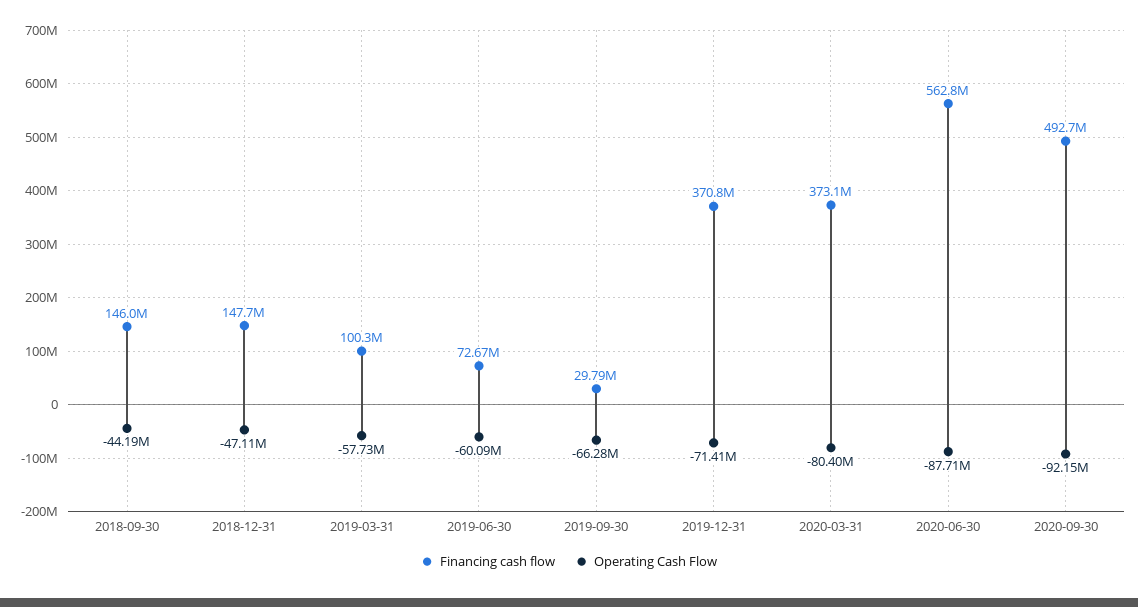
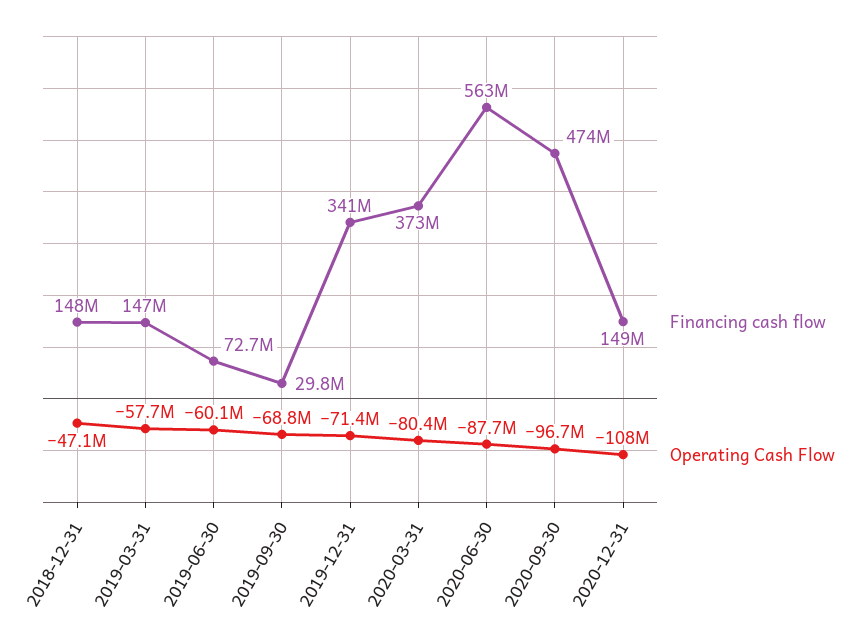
Financing cash flow, 2018-09-30: 146000000 -> none
Operating Cash Flow, 2018-09-30: -44190000 -> none
Financing cash flow, 2019-03-31: 100300000 -> 147000000
Operating Cash Flow, 2019-09-30: -66280000 -> -68800000
Financing cash flow, 2019-12-31: 370800000 -> 341000000
Financing cash flow, 2020-09-30: 492700000 -> 474000000
Operating Cash Flow, 2020-09-30: -92150000 -> -96700000
Financing cash flow, 2020-12-31: none -> 149000000
Operating Cash Flow, 2020-12-31: none -> -108000000

